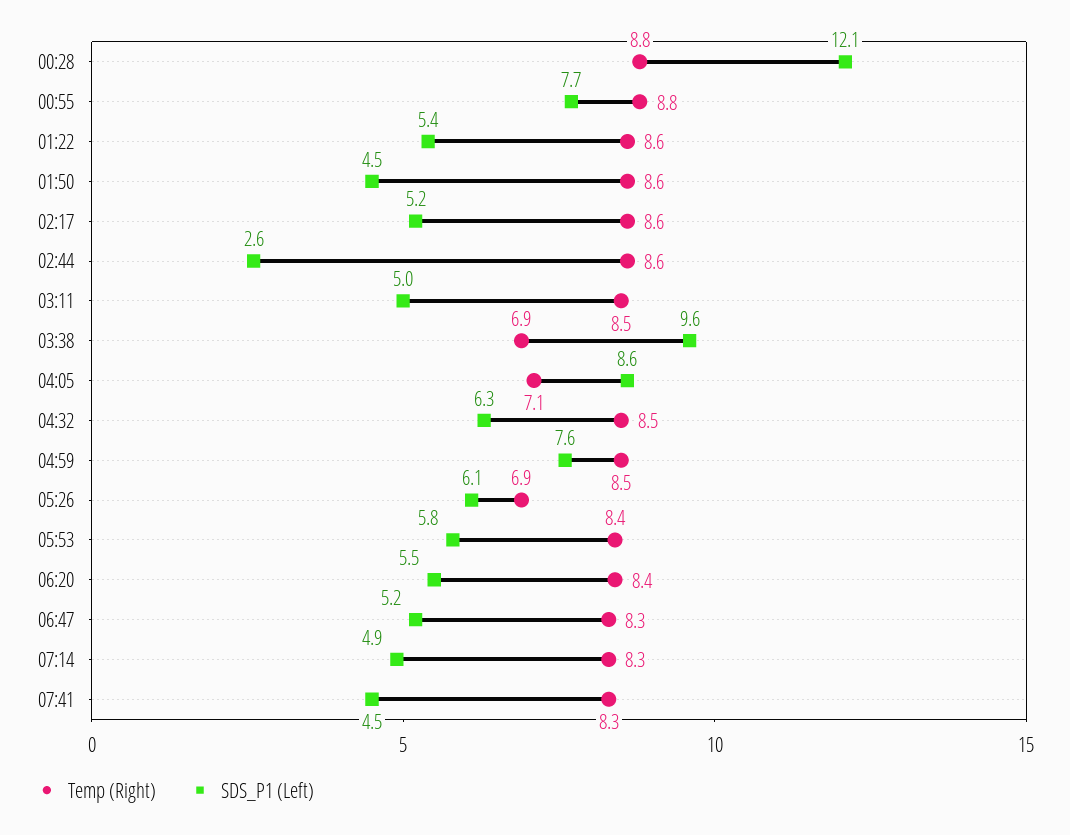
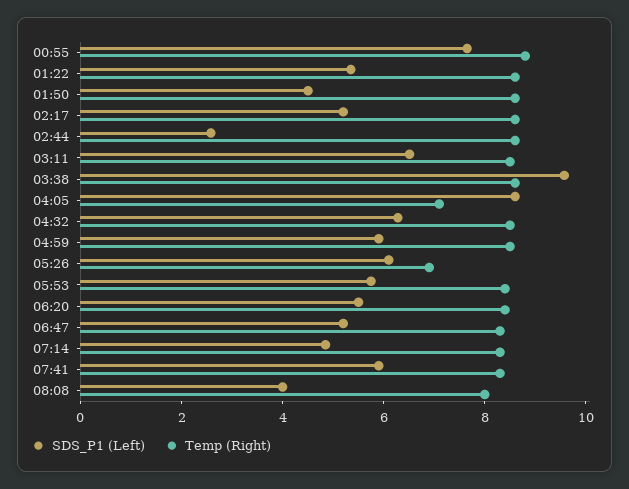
Temp (Right), 00:28: 8.8 -> none
SDS_P1 (Left), 00:28: 12.1 -> none
SDS_P1 (Left), 03:11: 5 -> 6.5
Temp (Right), 03:38: 6.9 -> 8.5
SDS_P1 (Left), 04:59: 7.6 -> 6
SDS_P1 (Left), 07:41: 4.5 -> 6
SDS_P1 (Left), 08:08: none -> 4
Temp (Right), 08:08: none -> 8

